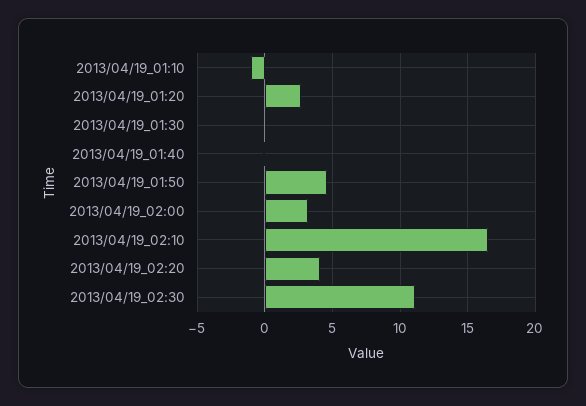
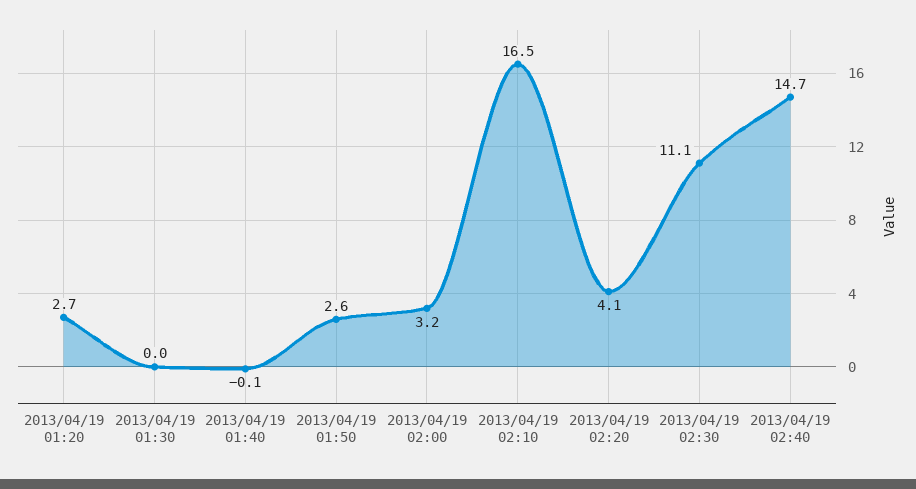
2013/04/19_01:10: -1 -> none
2013/04/19_01:50: 4.5 -> 2.6
2013/04/19 02:40: none -> 14.7

